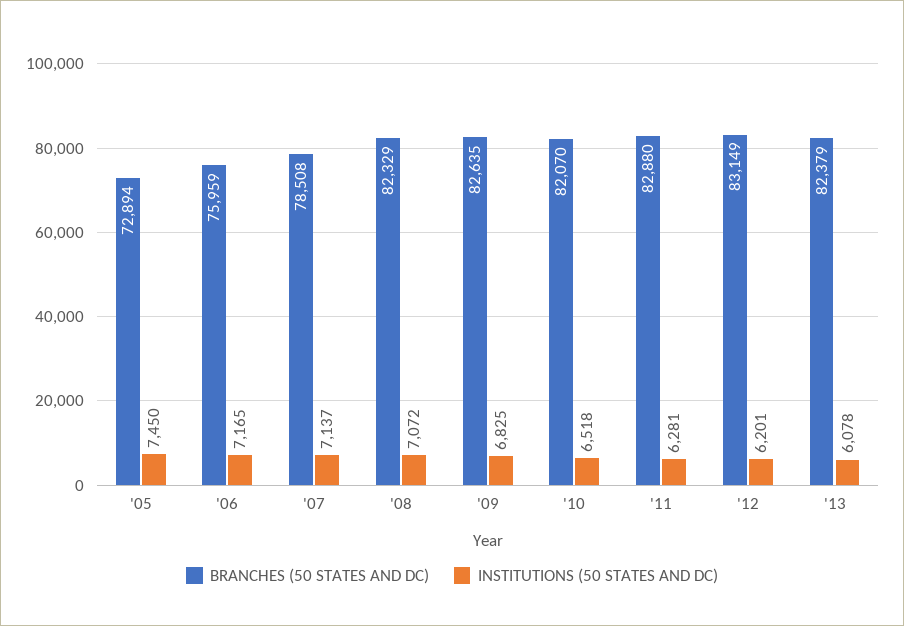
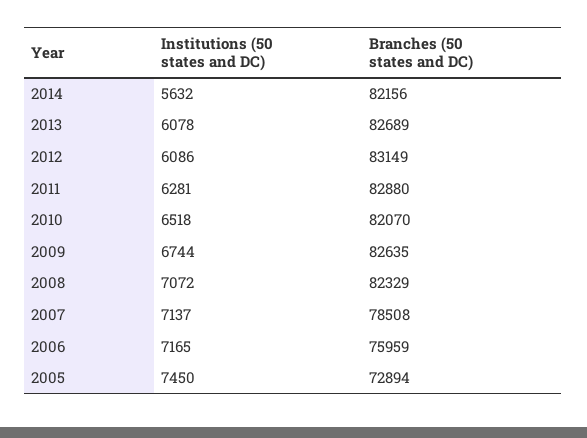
INSTITUTIONS (50 STATES AND DC), '09: 6825 -> 6744
INSTITUTIONS (50 STATES AND DC), '12: 6201 -> 6086
BRANCHES (50 STATES AND DC), '13: 82379 -> 82689
INSTITUTIONS (50 STATES AND DC), 2014: none -> 5632
BRANCHES (50 STATES AND DC), 2014: none -> 82156

